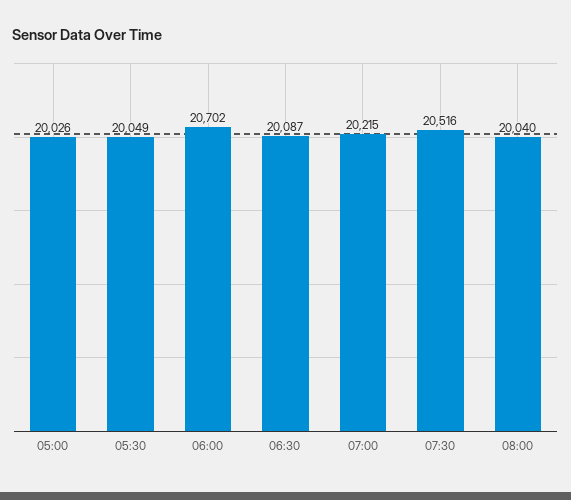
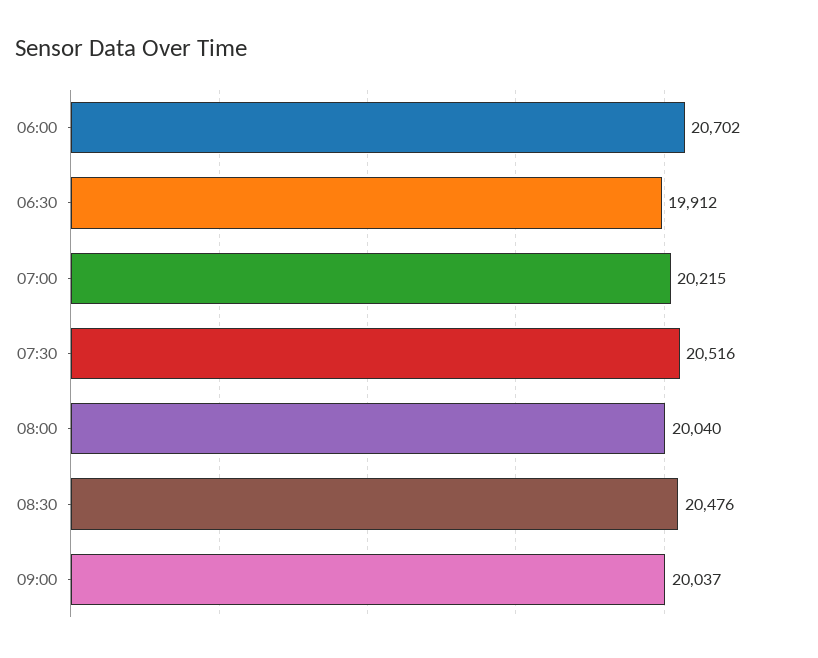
05:00: 20026 -> none
05:30: 20049 -> none
06:30: 20087 -> 19912
08:30: none -> 20476
09:00: none -> 20037

